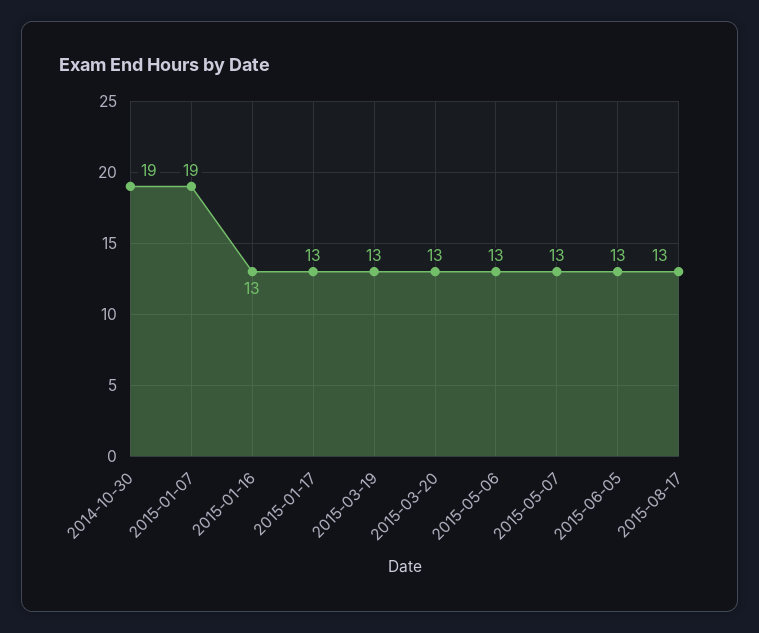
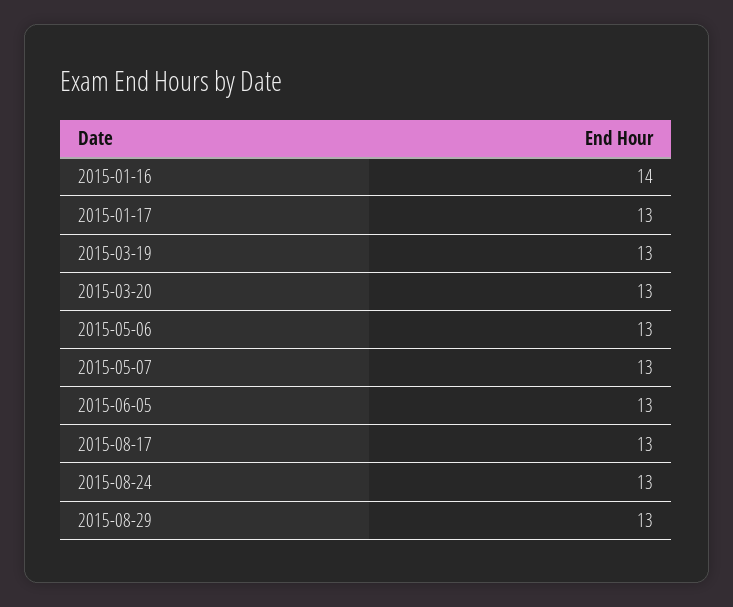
2014-10-30: 19 -> none
2015-01-07: 19 -> none
2015-01-16: 13 -> 14
2015-08-24: none -> 13
2015-08-29: none -> 13

